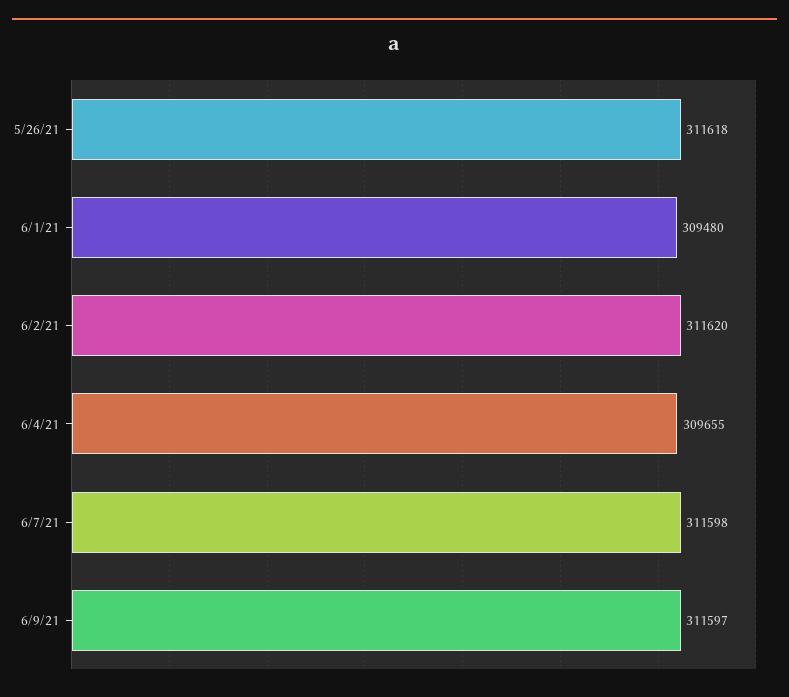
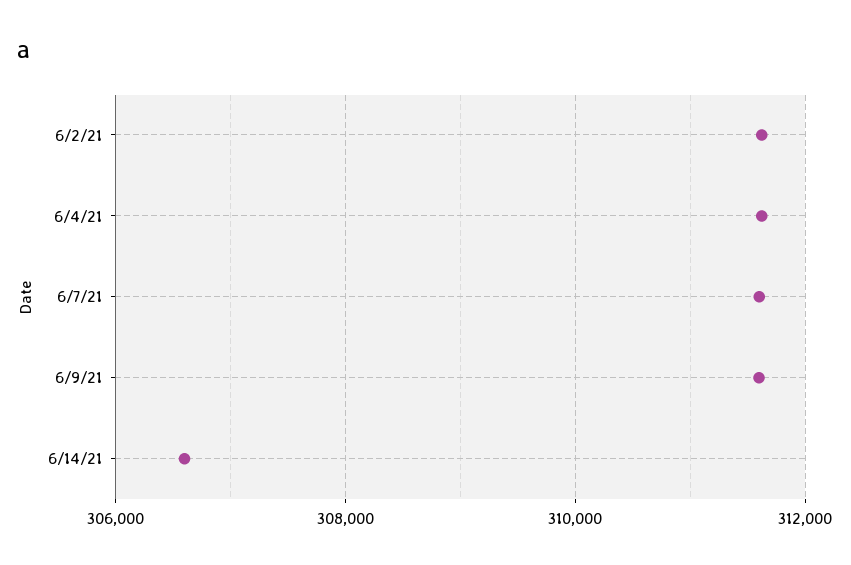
5/26/21: 311618 -> none
6/1/21: 309480 -> none
6/4/21: 309655 -> 311600
6/14/21: none -> 306600

